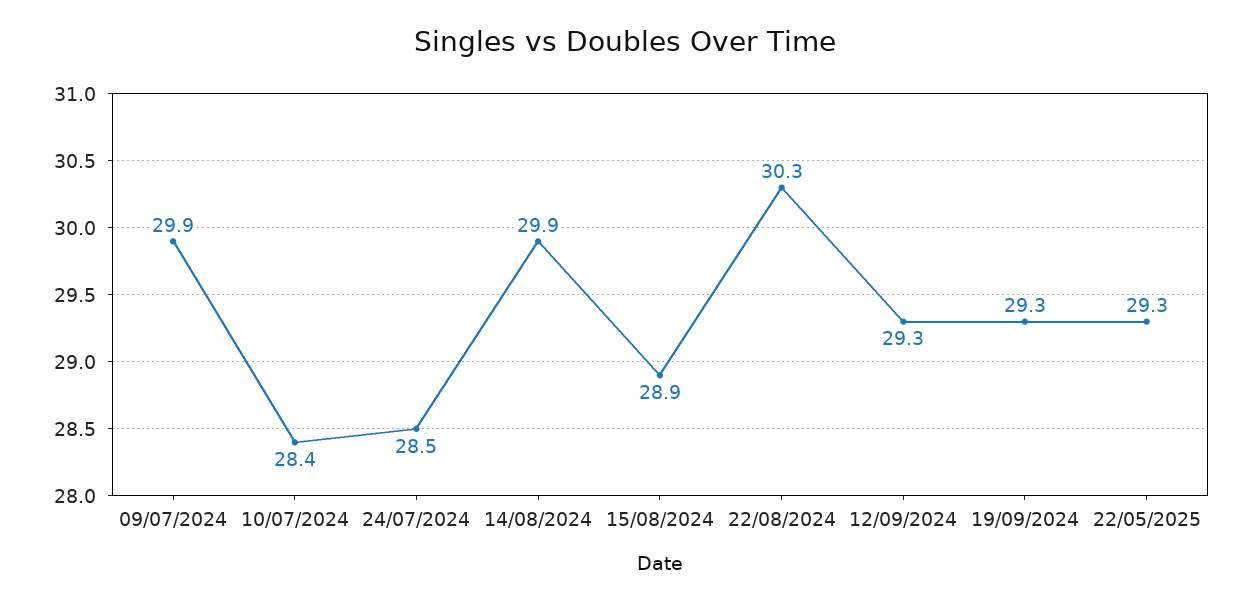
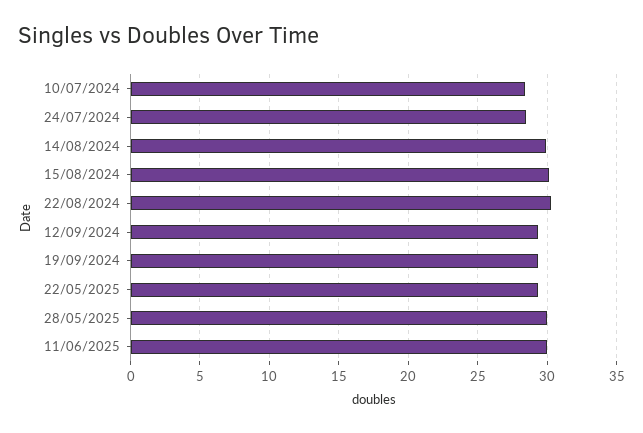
09/07/2024: 29.9 -> none
15/08/2024: 28.9 -> 30
28/05/2025: none -> 30
11/06/2025: none -> 30

